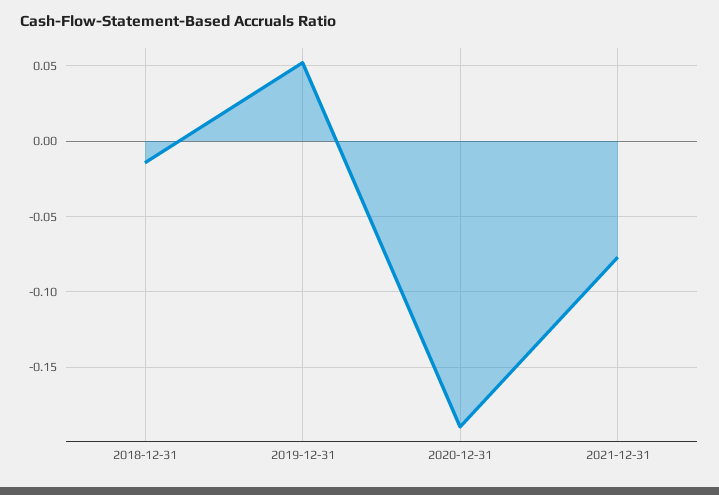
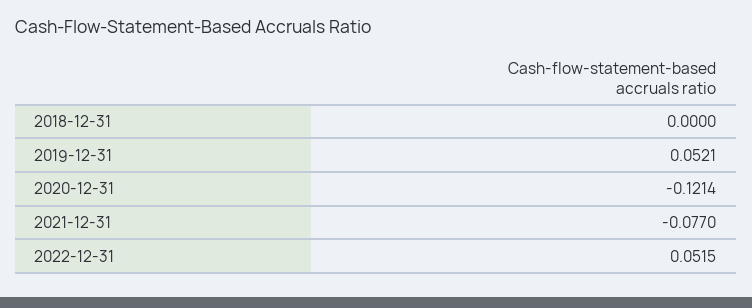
2018-12-31: -0.015 -> 0
2020-12-31: -0.19 -> -0.1214
2022-12-31: none -> 0.0515

